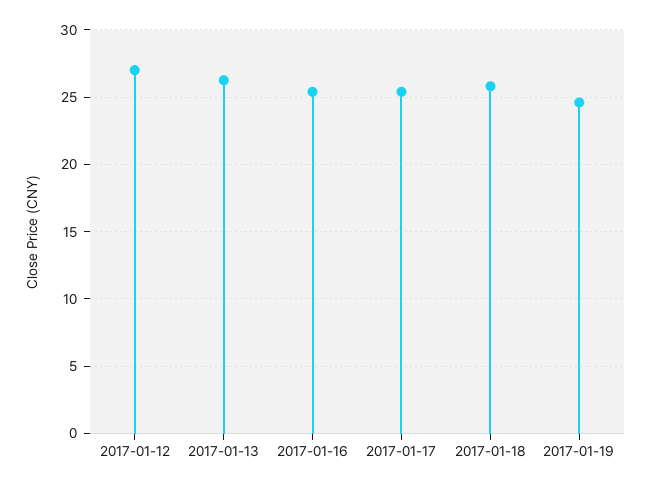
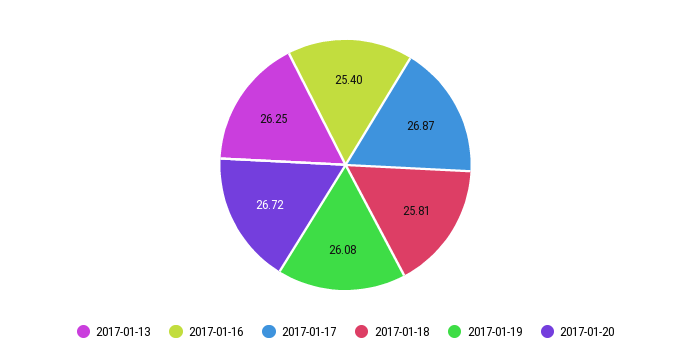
2017-01-12: 27 -> none
2017-01-17: 25.5 -> 26.87
2017-01-19: 24.5 -> 26.08
2017-01-20: none -> 26.72

